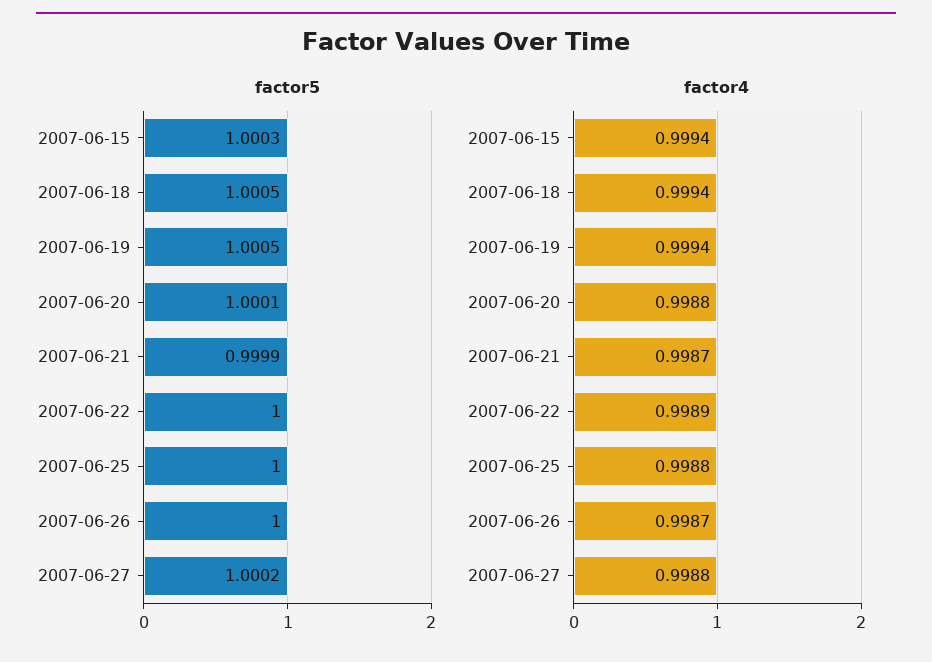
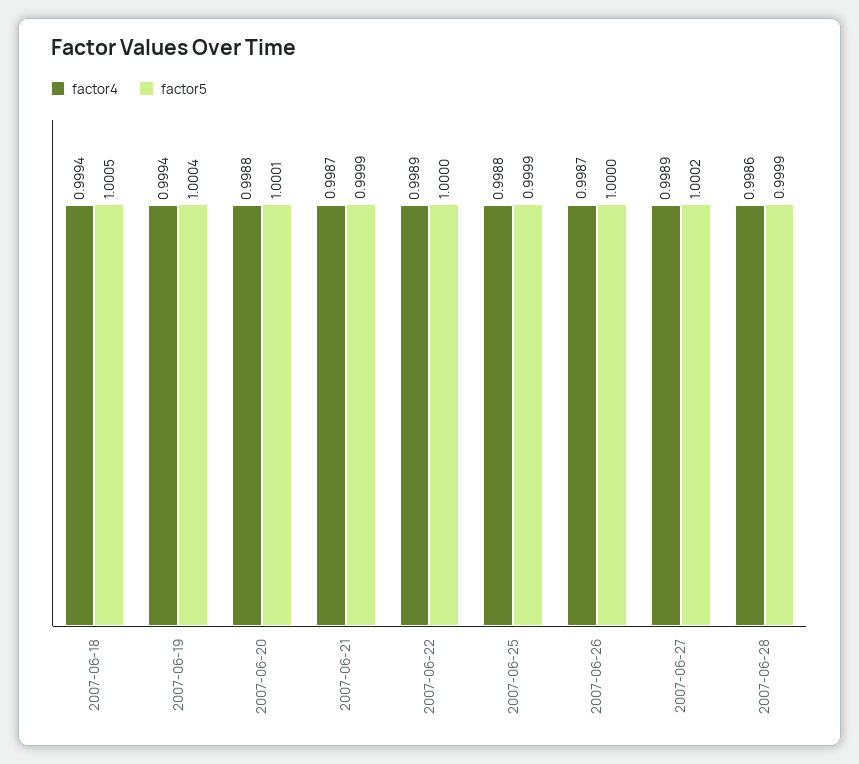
factor5, 2007-06-15: 1.0003 -> none
factor5, 2007-06-19: 1.0005 -> 1.0004
factor5, 2007-06-25: 1 -> 0.9999
factor4, 2007-06-15: 0.9994 -> none
factor4, 2007-06-27: 0.9988 -> 0.9989
factor4, 2007-06-28: none -> 0.9986
factor5, 2007-06-28: none -> 0.9999

